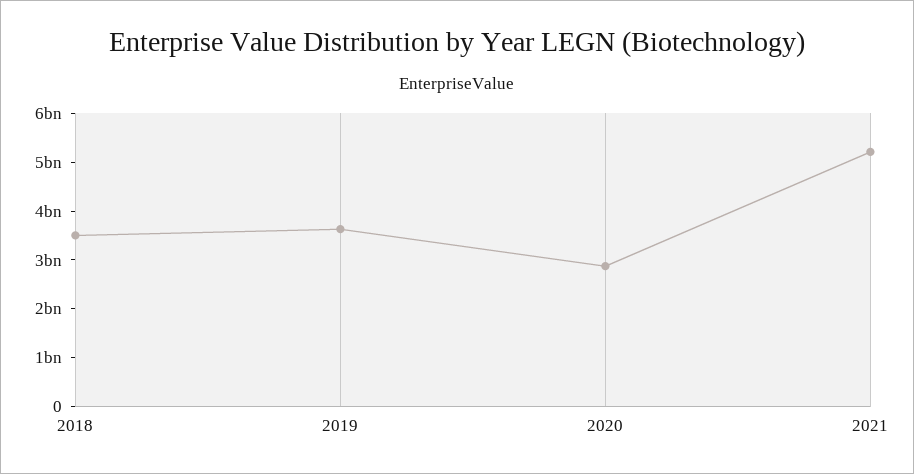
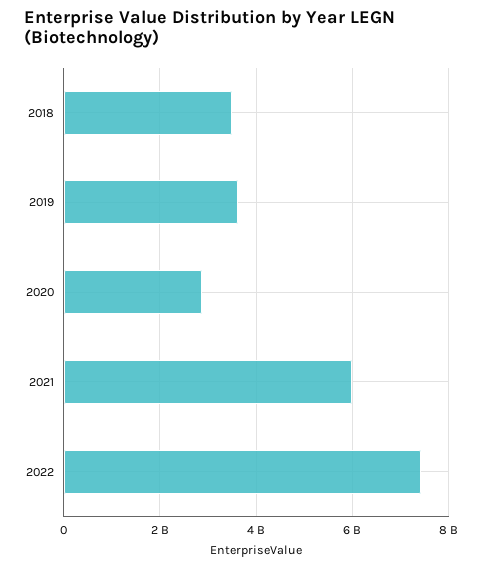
2021: 5200000000 -> 6000000000
2022: none -> 7400000000

